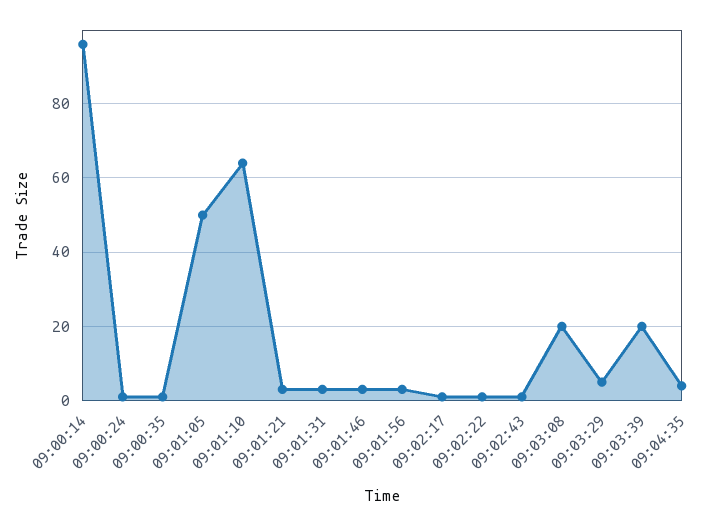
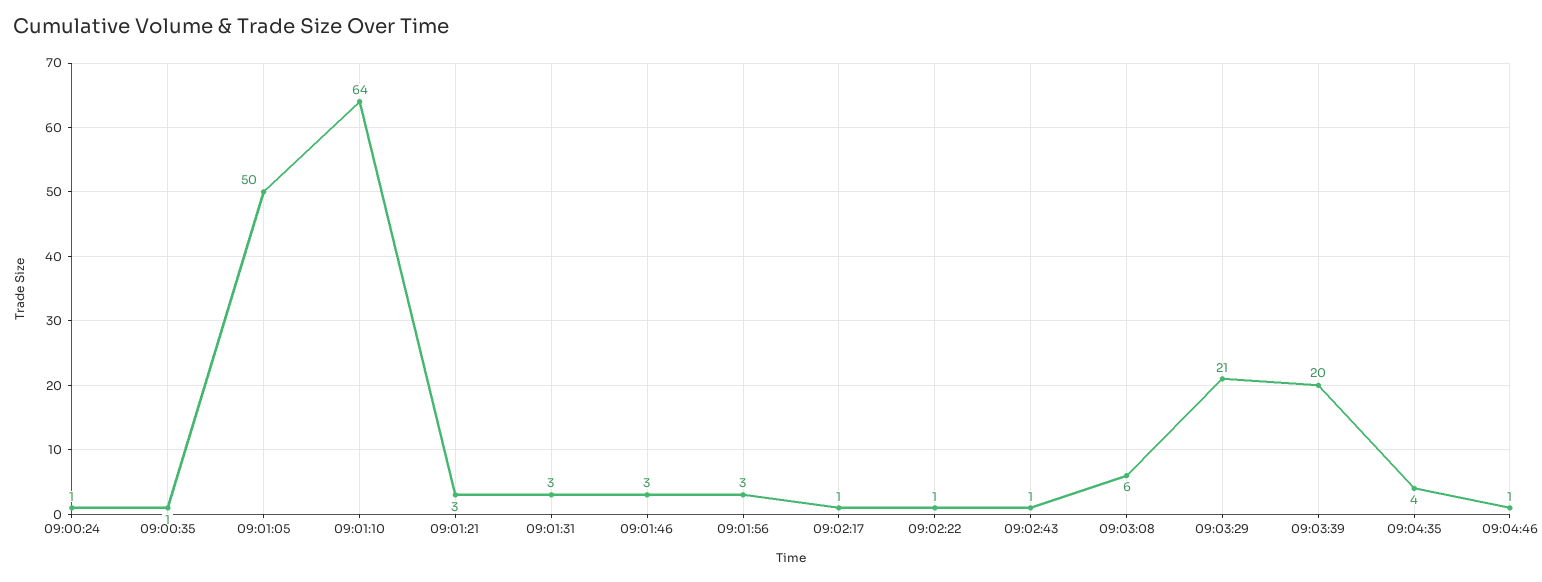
09:00:14: 95 -> none
09:03:08: 20 -> 6
09:03:29: 5 -> 21
09:04:46: none -> 1

